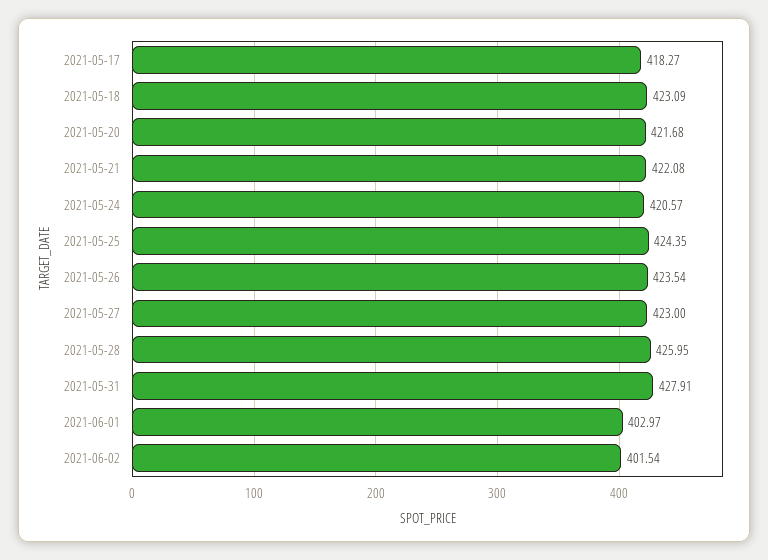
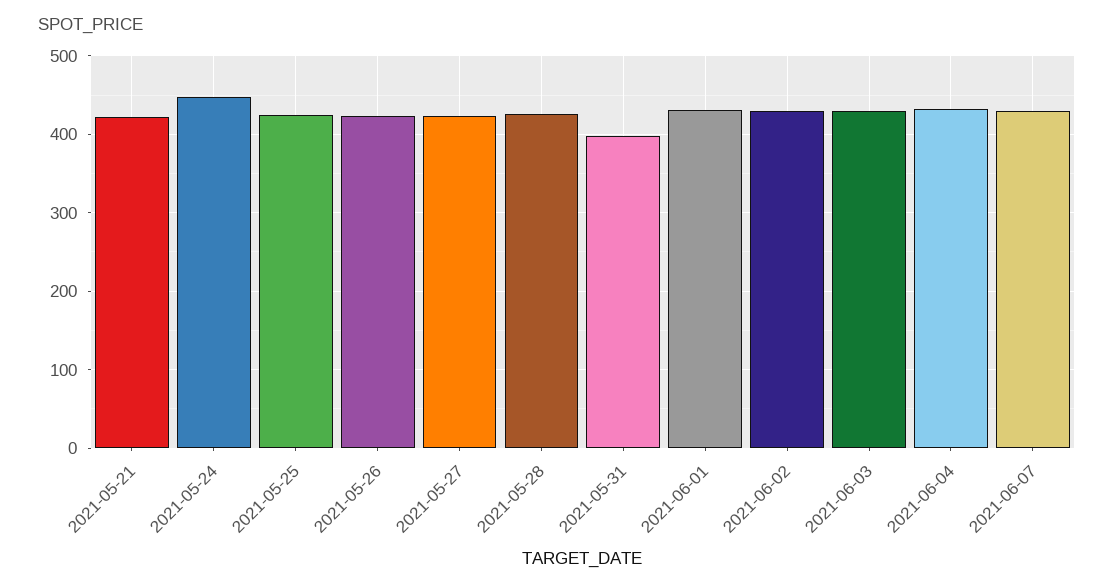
2021-05-17: 418.27 -> none
2021-05-18: 423.09 -> none
2021-05-20: 421.68 -> none
2021-05-24: 420.57 -> 450
2021-05-31: 427.91 -> 400
2021-06-01: 402.97 -> 430
2021-06-02: 401.54 -> 430
2021-06-03: none -> 430
2021-06-04: none -> 430
2021-06-07: none -> 430

